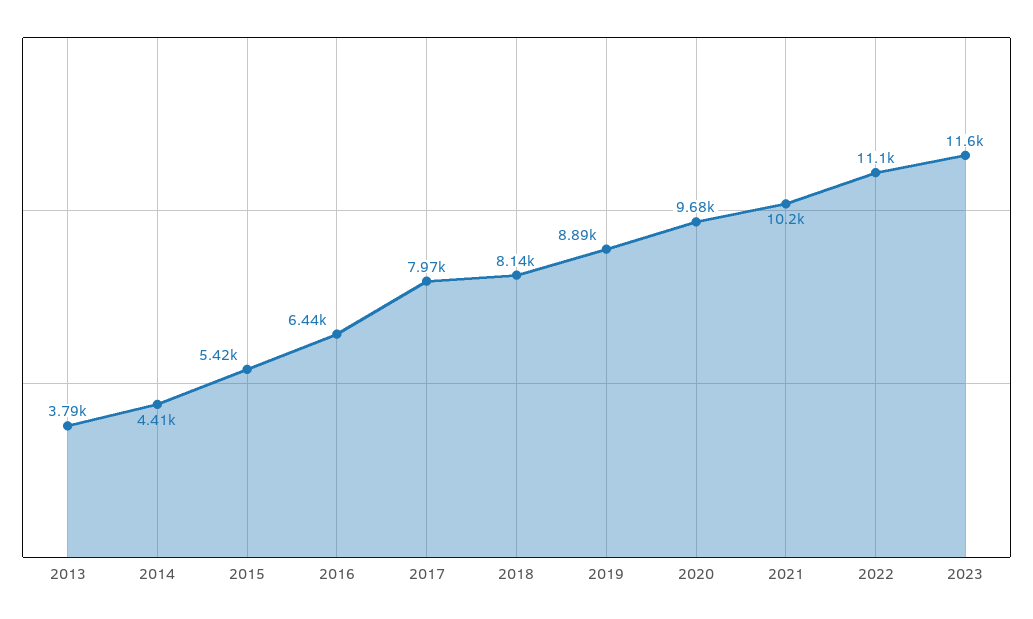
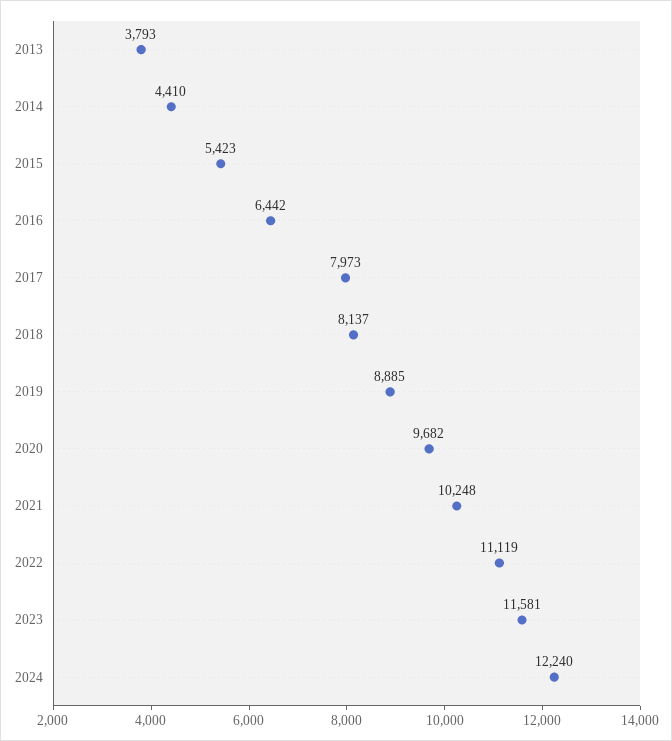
2024: none -> 12240

